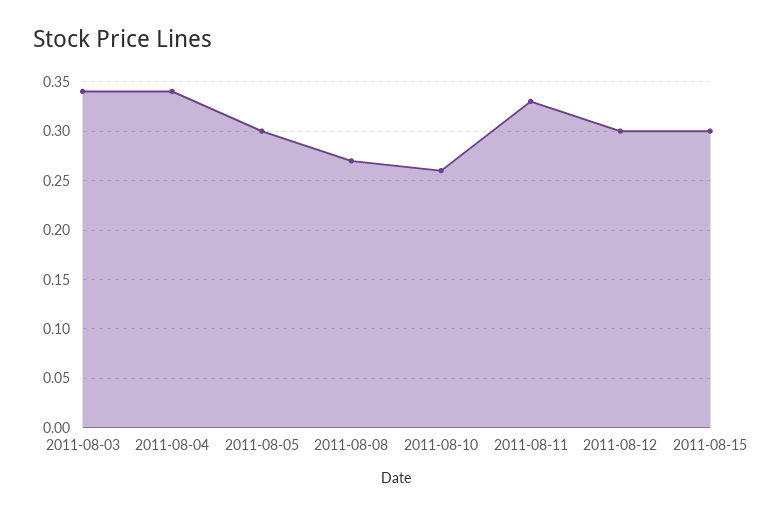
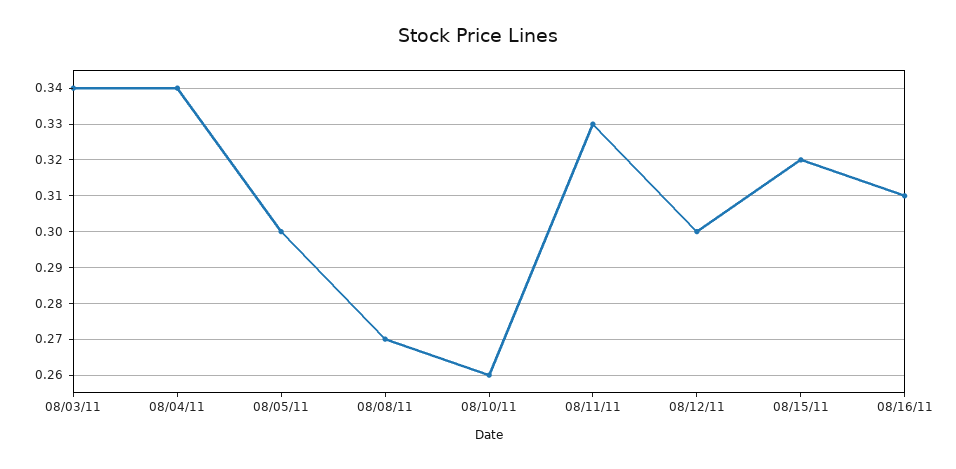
2011-08-15: 0.3 -> 0.32
08/16/11: none -> 0.31

